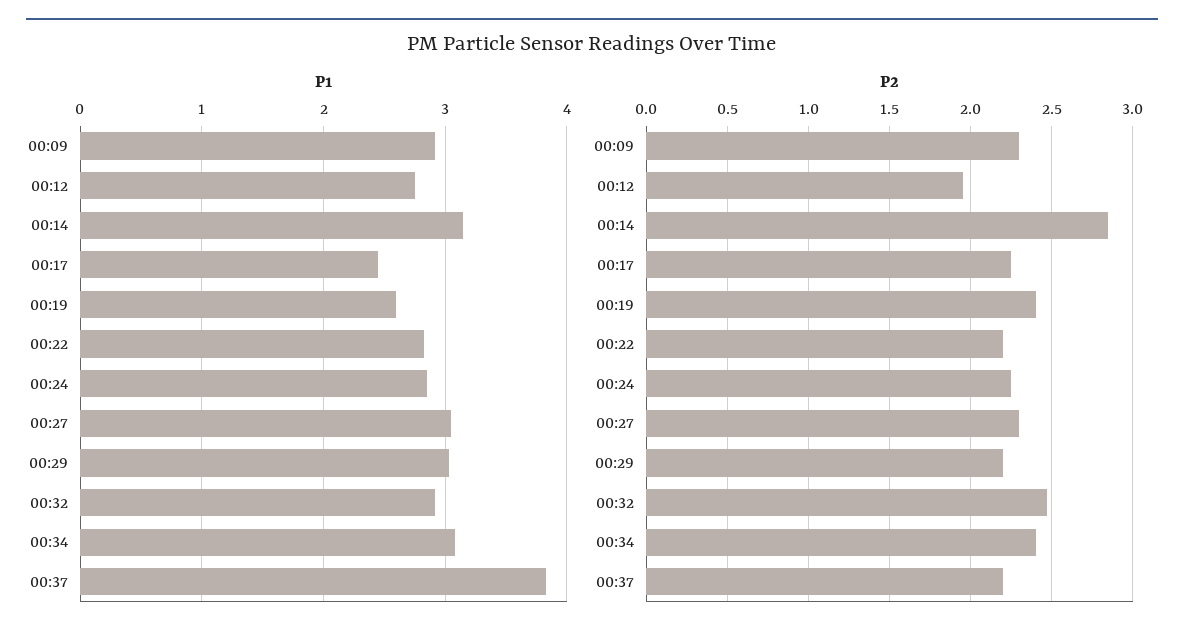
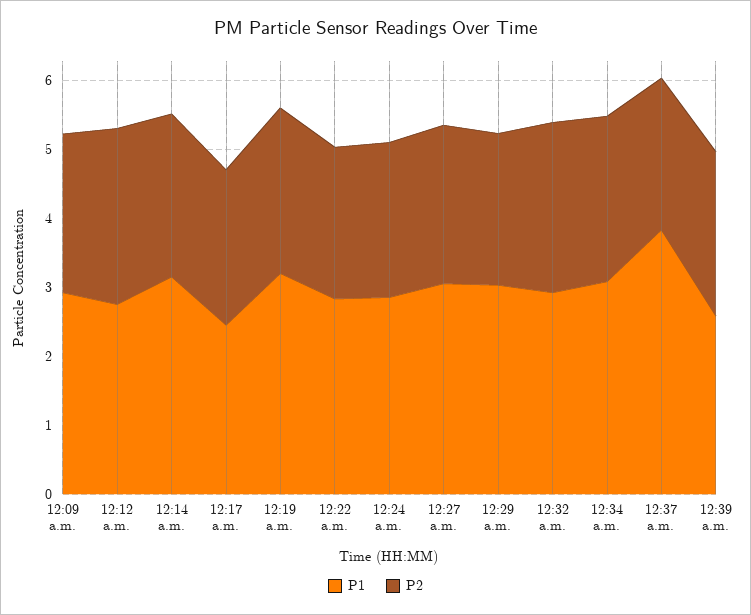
P1, 00:19: 2.6 -> 3.2
P2, 00:12: 1.95 -> 2.6
P2, 00:14: 2.85 -> 2.4
P1, 12:39 a.m.: none -> 2.6
P2, 12:39 a.m.: none -> 2.4

